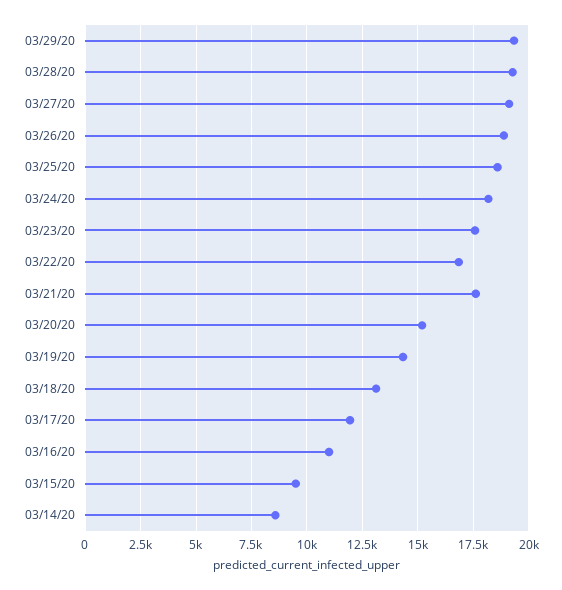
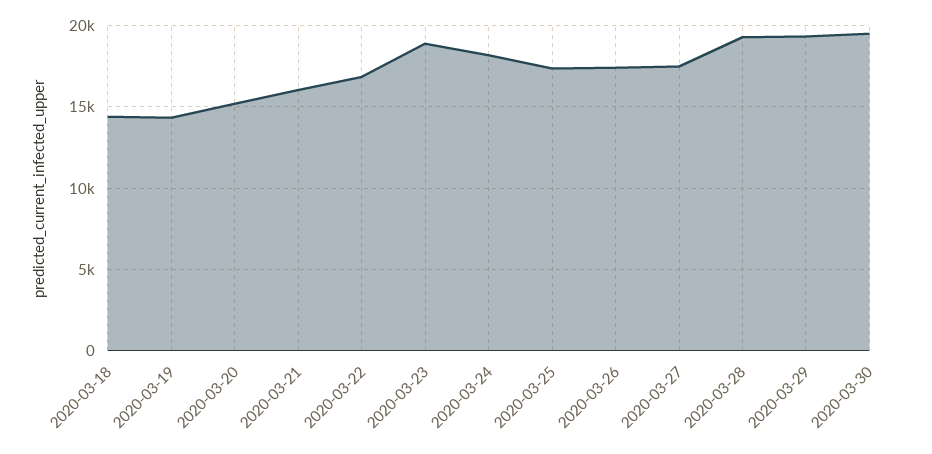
03/27/20: 19000 -> 17500
03/26/20: 19000 -> 17500
03/25/20: 18500 -> 17500
03/23/20: 17500 -> 19000
03/21/20: 17500 -> 16000
03/18/20: 13000 -> 14500
03/17/20: 12000 -> none
03/16/20: 11000 -> none
03/15/20: 9500 -> none
03/14/20: 8500 -> none
2020-03-30: none -> 19500

